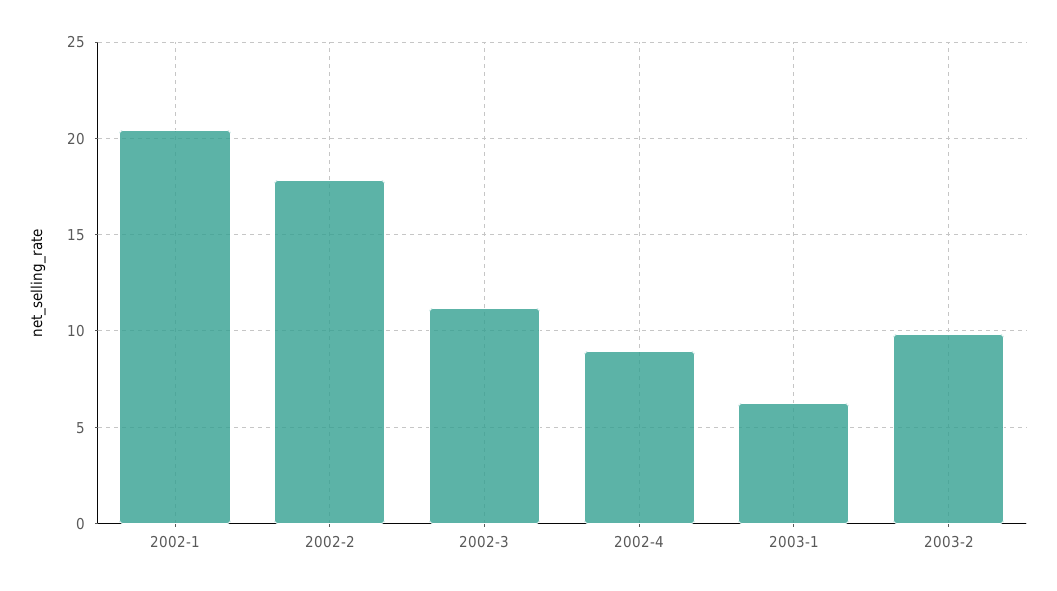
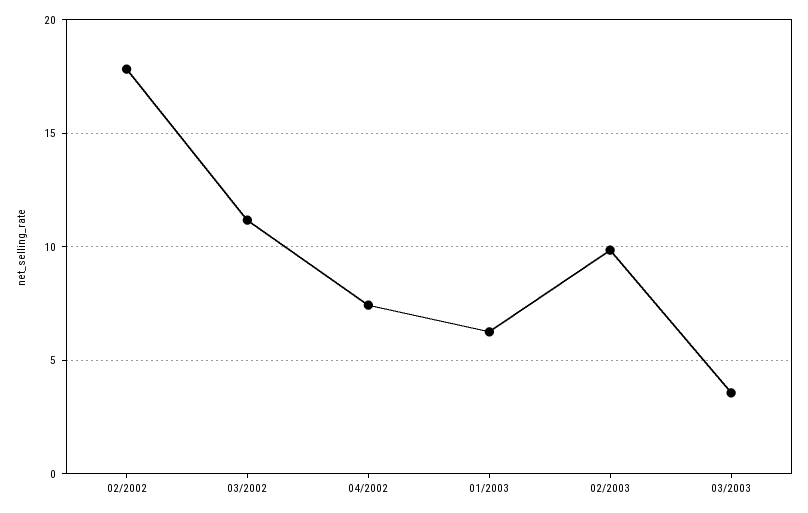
2002-1: 20.5 -> none
2002-4: 9 -> 7.5
03/2003: none -> 3.5

